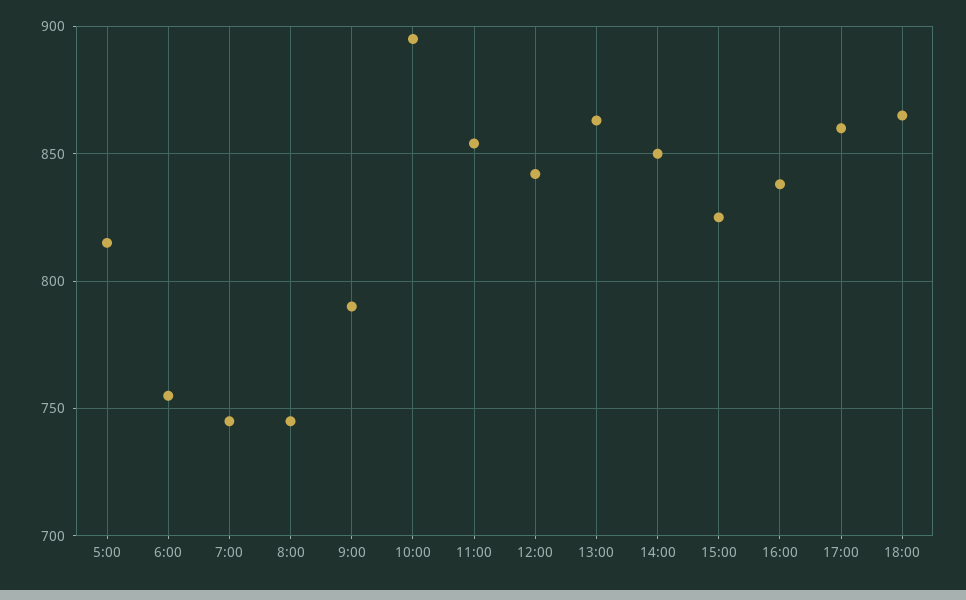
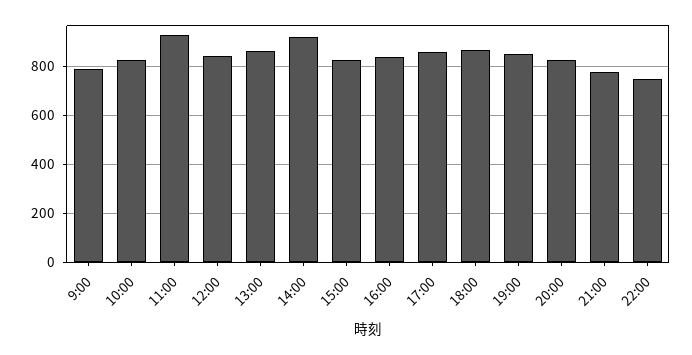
5:00: 815 -> none
6:00: 755 -> none
7:00: 745 -> none
8:00: 745 -> none
10:00: 895 -> 825
11:00: 855 -> 925
14:00: 850 -> 925
19:00: none -> 850
20:00: none -> 825
21:00: none -> 775
22:00: none -> 750

